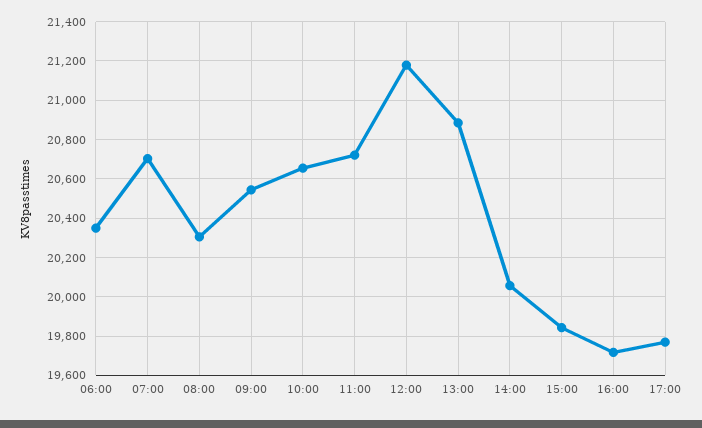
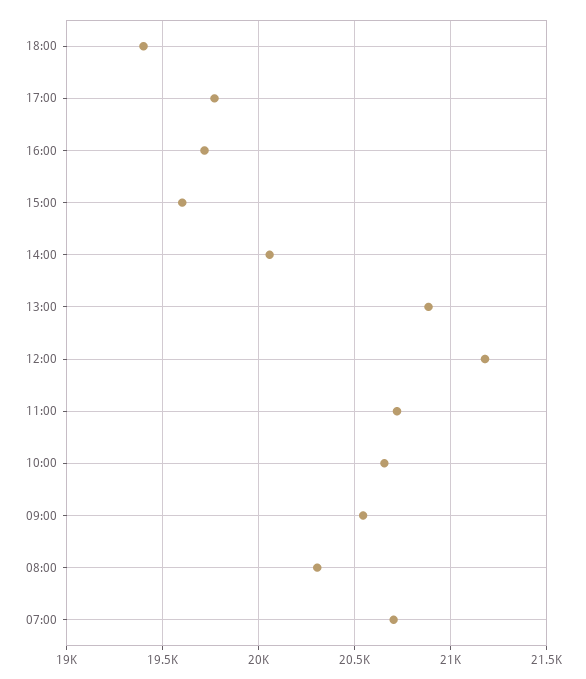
06:00: 20350 -> none
15:00: 19850 -> 19600
18:00: none -> 19400

